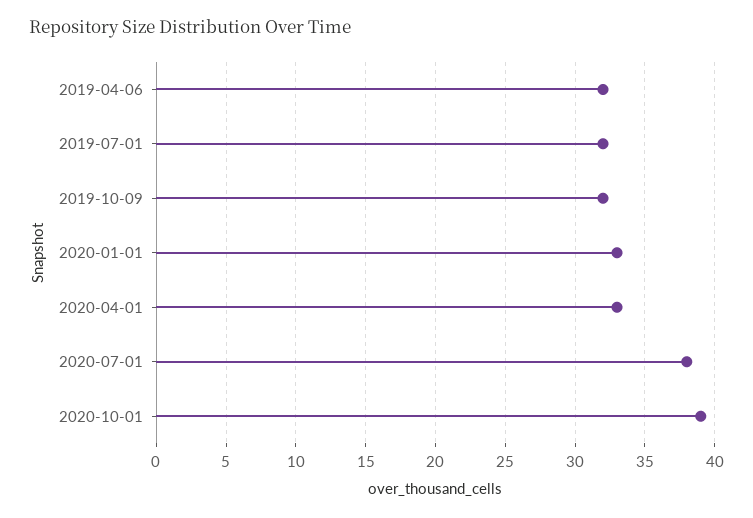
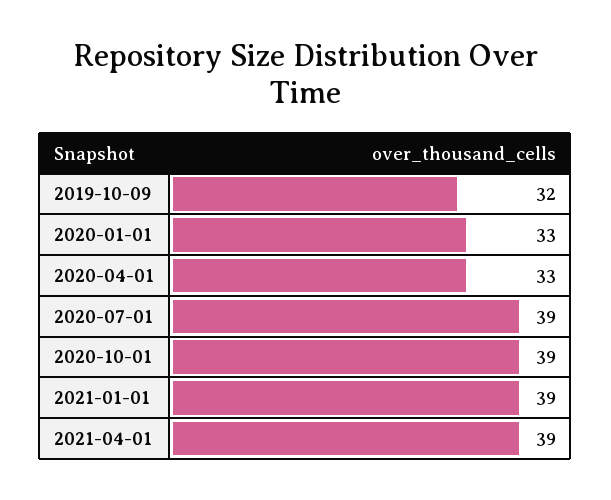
2019-04-06: 32 -> none
2019-07-01: 32 -> none
2020-07-01: 38 -> 39
2021-01-01: none -> 39
2021-04-01: none -> 39

